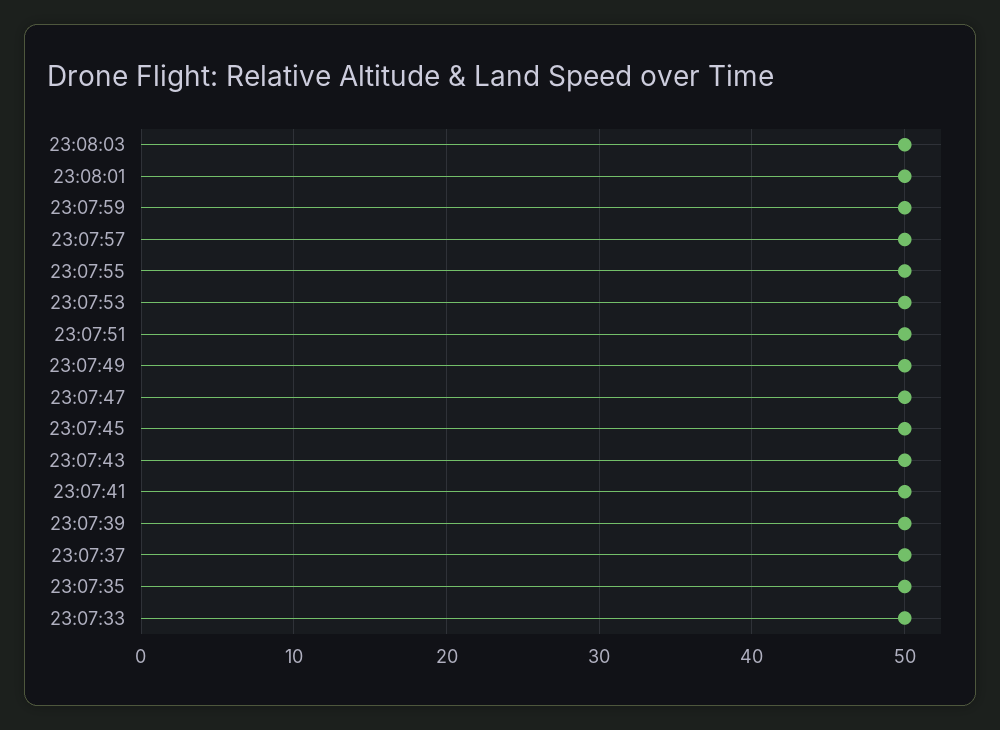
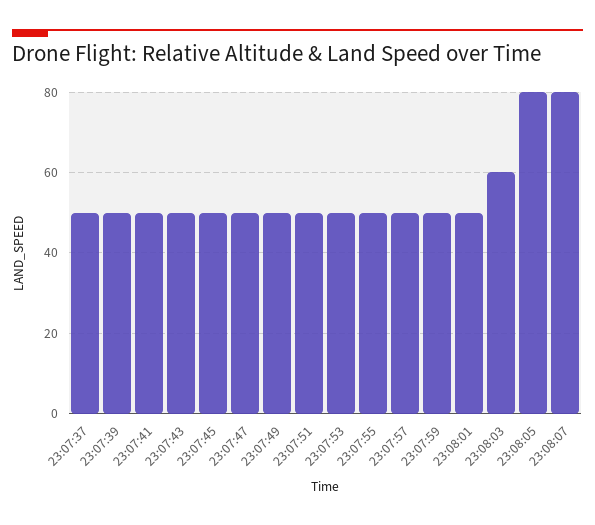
23:08:03: 50 -> 60
23:07:35: 50 -> none
23:07:33: 50 -> none
23:08:05: none -> 80
23:08:07: none -> 80

